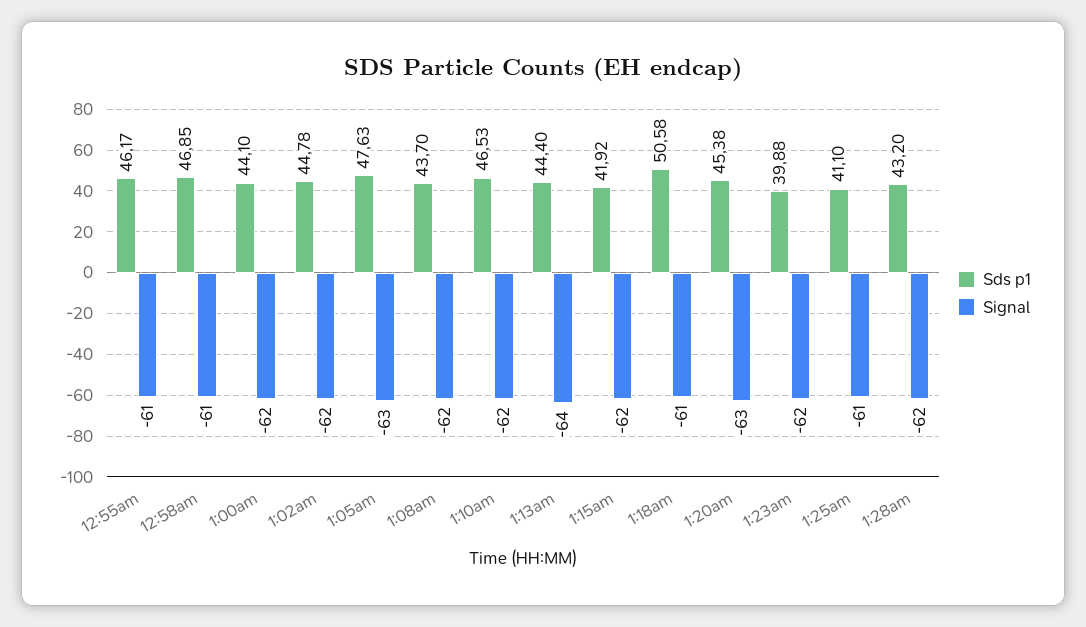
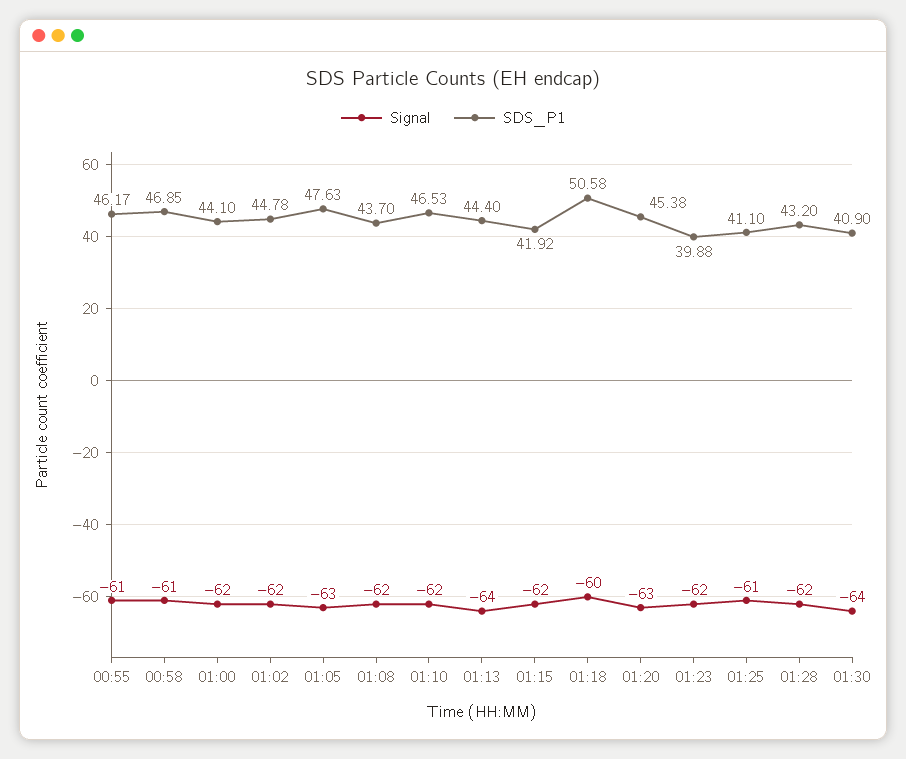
Signal, 1:18am: -61 -> -60
Signal, 01:30: none -> -64
Sds p1, 01:30: none -> 40.9

